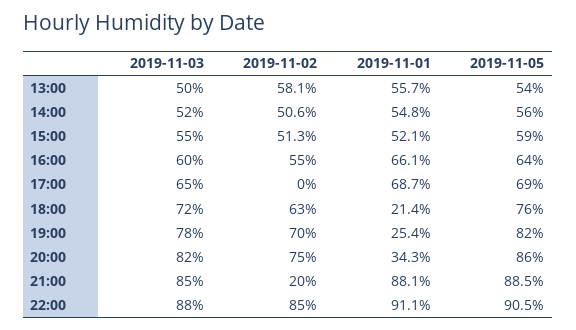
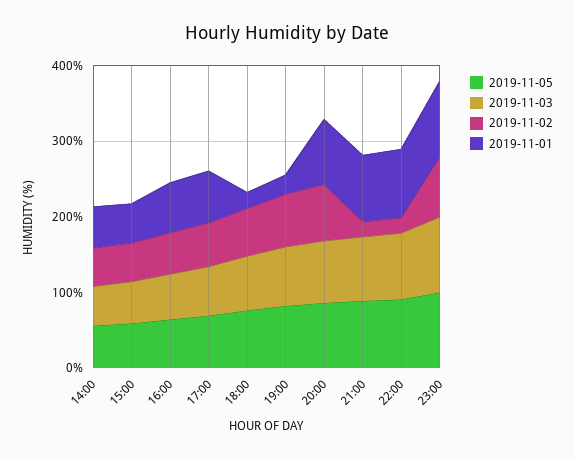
2019-11-03, 13:00: 50 -> none
2019-11-02, 13:00: 58.1 -> none
2019-11-01, 13:00: 55.7 -> none
2019-11-05, 13:00: 54 -> none
2019-11-02, 17:00: 0 -> 60
2019-11-01, 20:00: 34.3 -> 80
2019-11-02, 22:00: 85 -> 20
2019-11-05, 23:00: none -> 100
2019-11-03, 23:00: none -> 100
2019-11-02, 23:00: none -> 80
2019-11-01, 23:00: none -> 100

